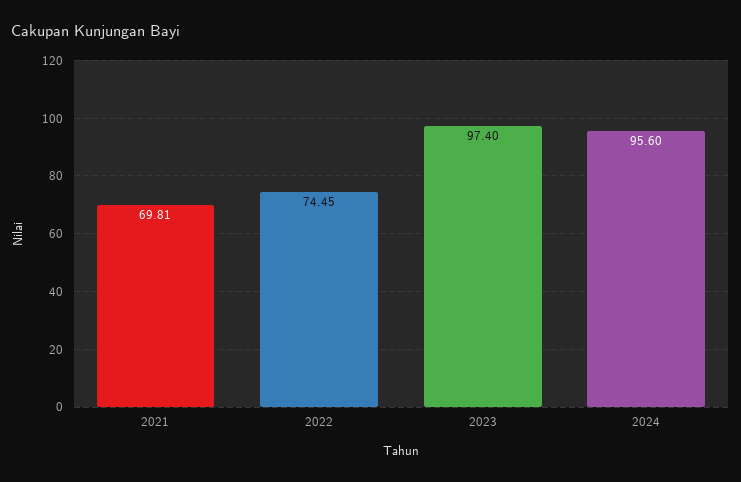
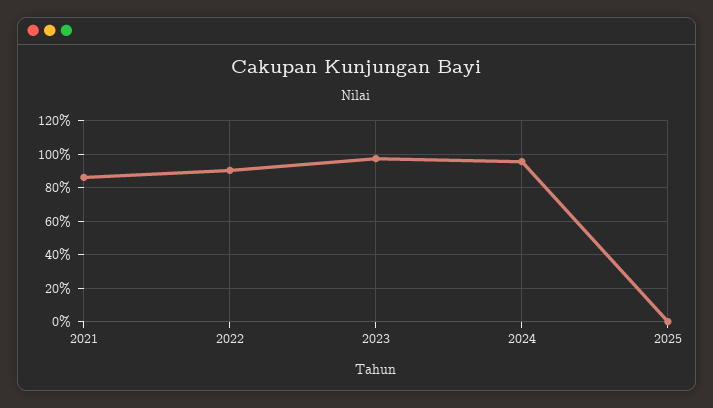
2021: 69.81 -> 85
2022: 74.45 -> 90
2025: none -> 0

